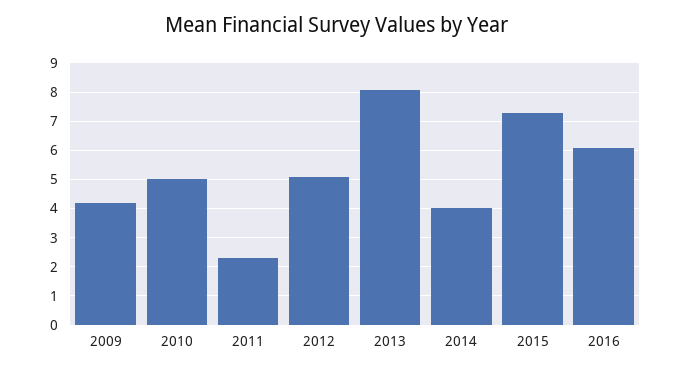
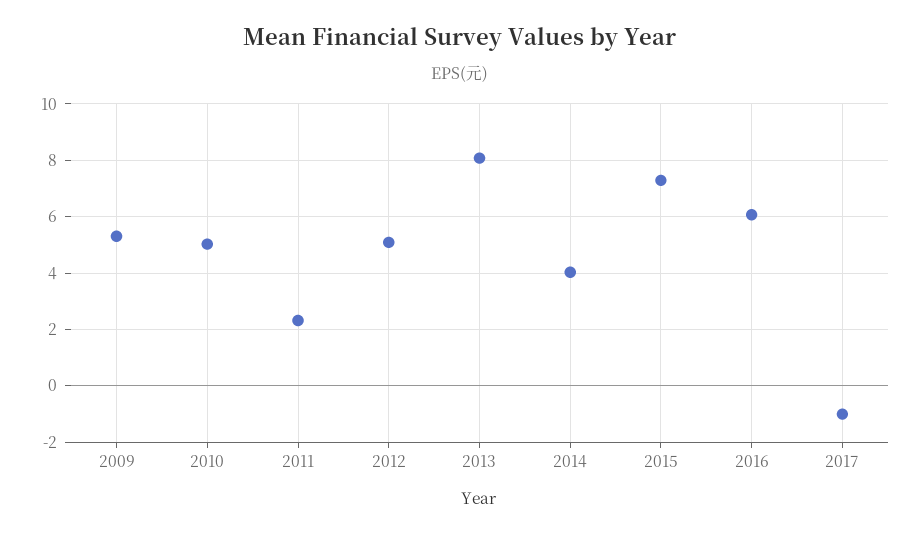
2009: 4.25 -> 5.25
2017: none -> -1

